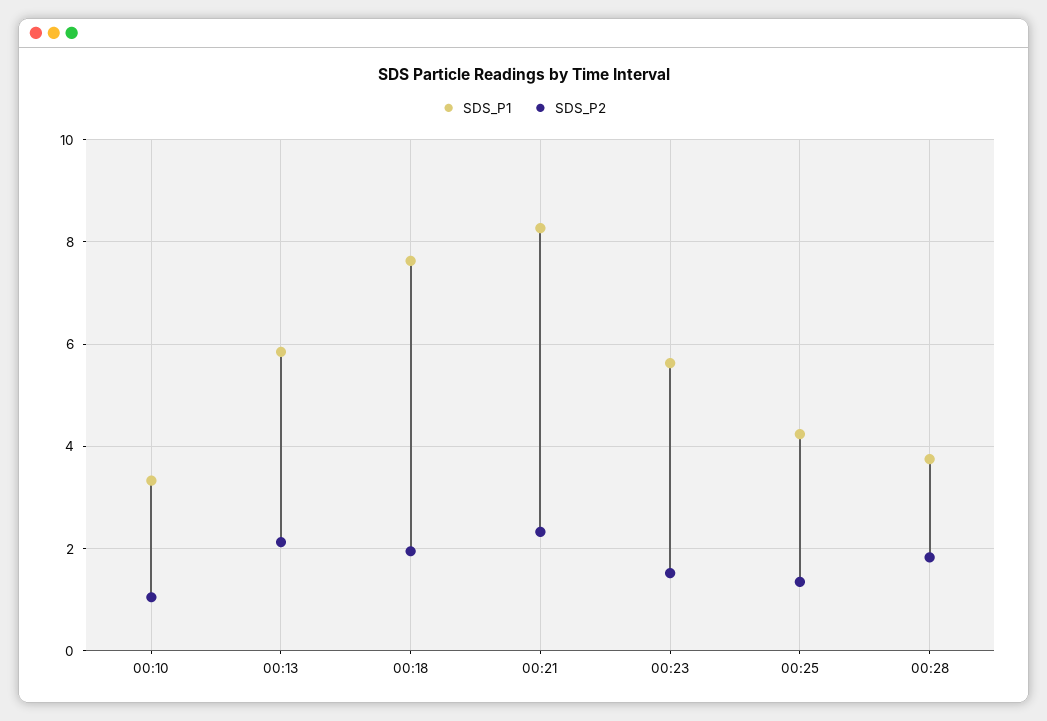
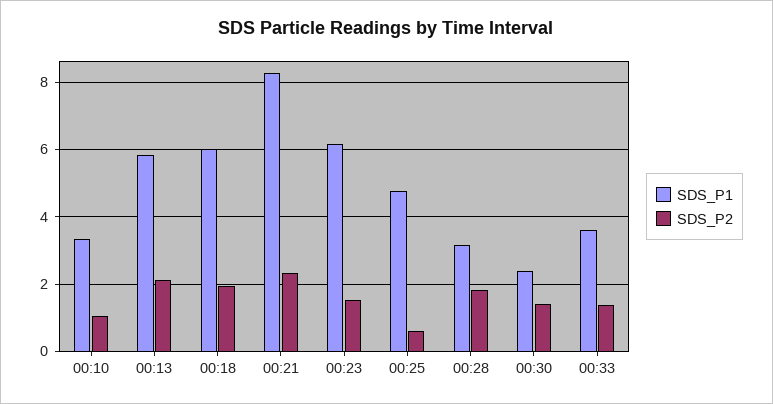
SDS_P1, 00:18: 7.6 -> 6
SDS_P1, 00:23: 5.6 -> 6.2
SDS_P1, 00:25: 4.2 -> 4.8
SDS_P2, 00:25: 1.4 -> 0.6
SDS_P1, 00:28: 3.8 -> 3.2
SDS_P1, 00:30: none -> 2.4
SDS_P2, 00:30: none -> 1.4
SDS_P1, 00:33: none -> 3.6
SDS_P2, 00:33: none -> 1.4

